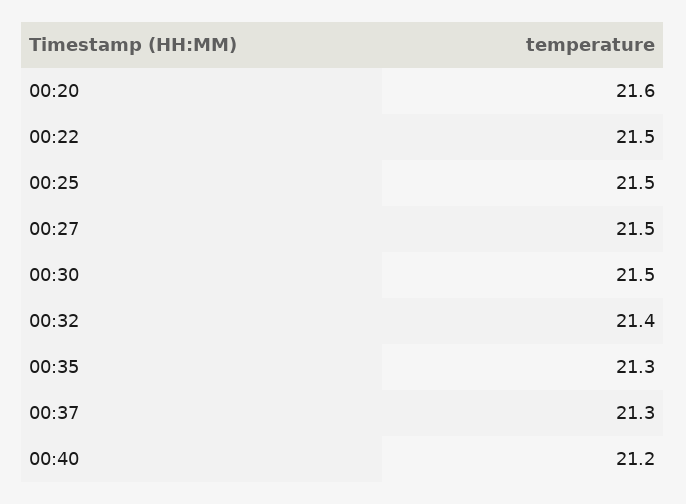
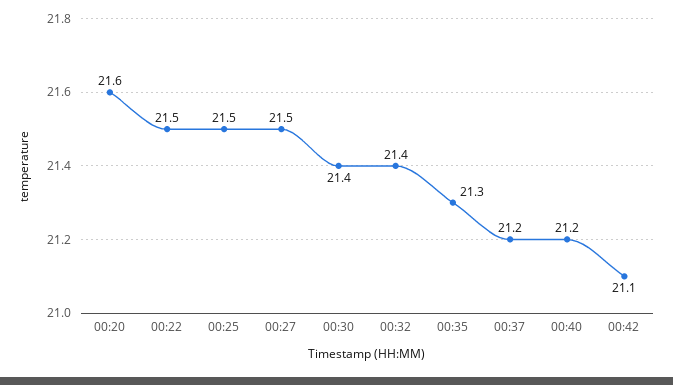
00:30: 21.5 -> 21.4
00:37: 21.3 -> 21.2
00:42: none -> 21.1

